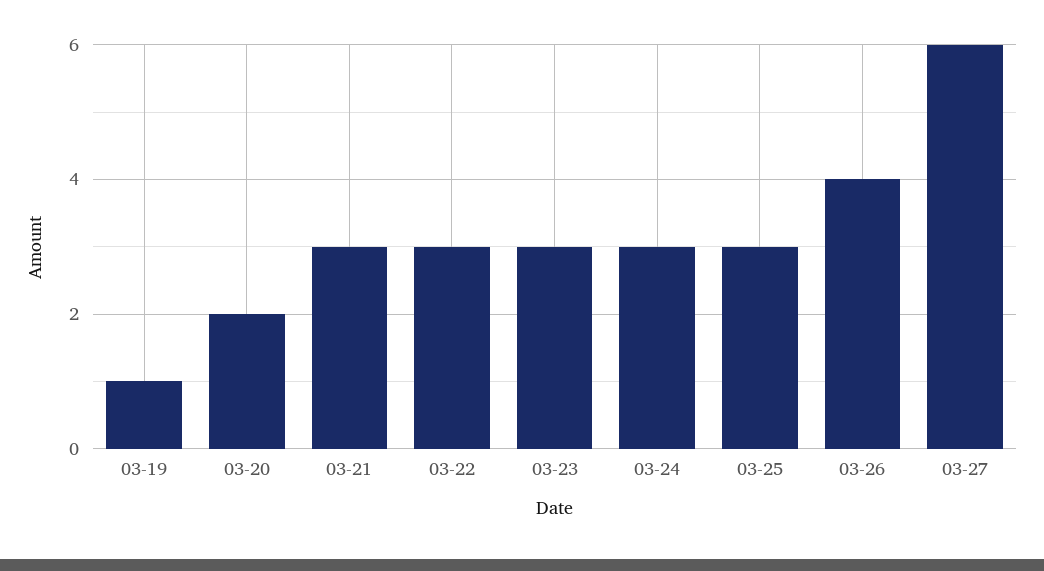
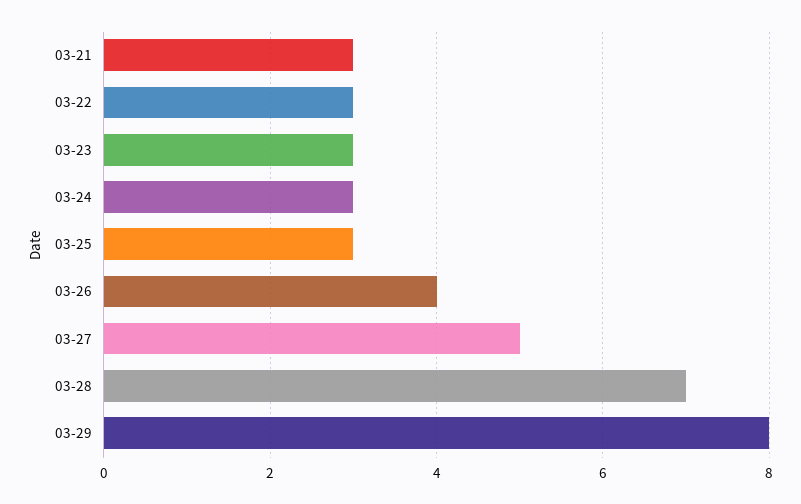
03-19: 1 -> none
03-20: 2 -> none
03-27: 6 -> 5
03-28: none -> 7
03-29: none -> 8

